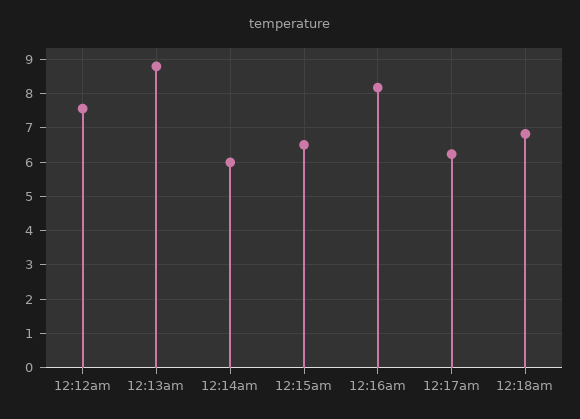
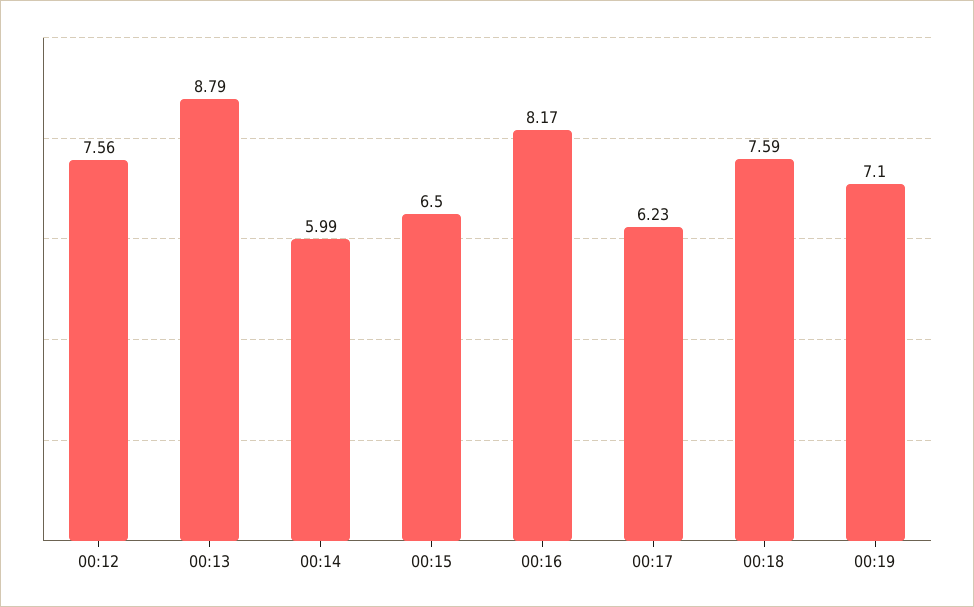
12:18am: 6.8 -> 7.59
00:19: none -> 7.1

